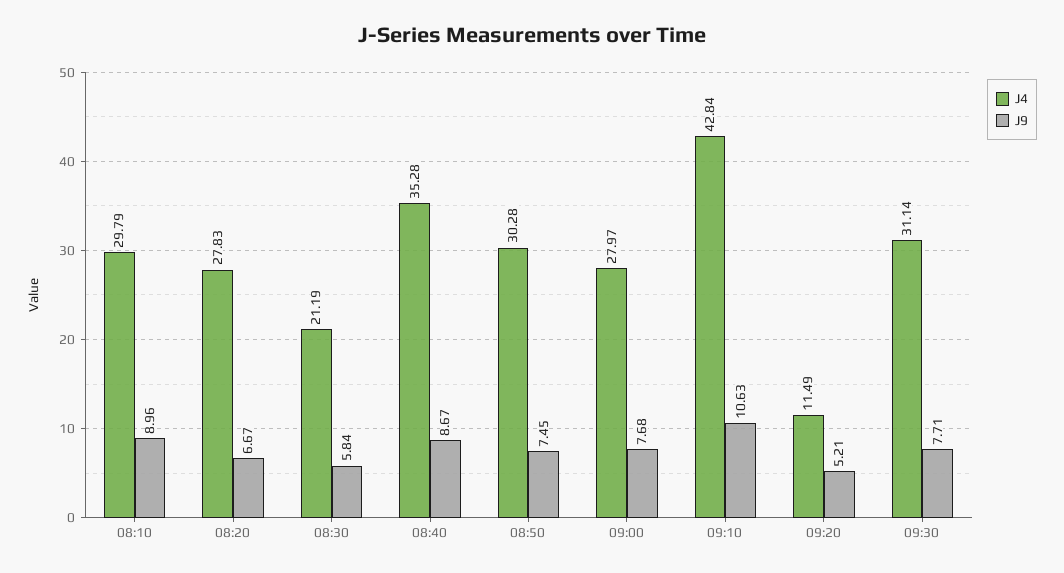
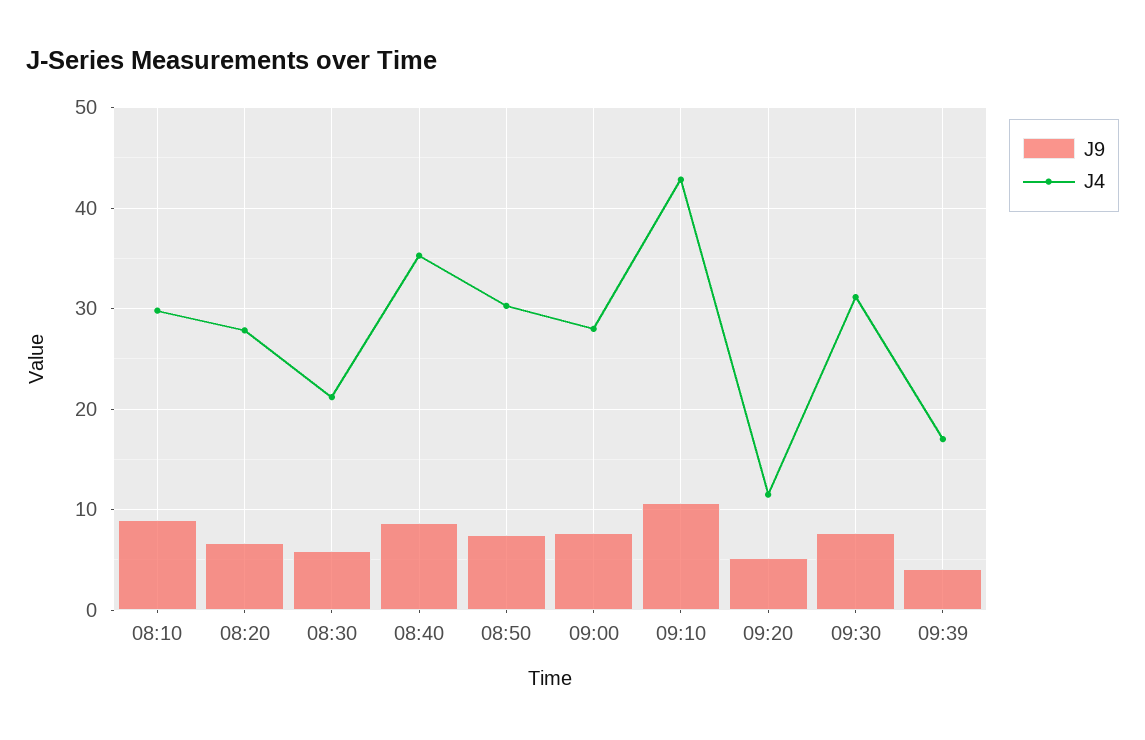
J9, 09:39: none -> 4
J4, 09:39: none -> 17

